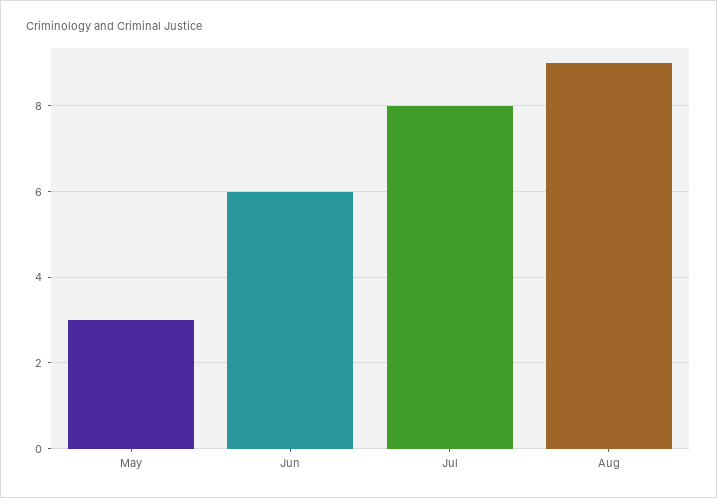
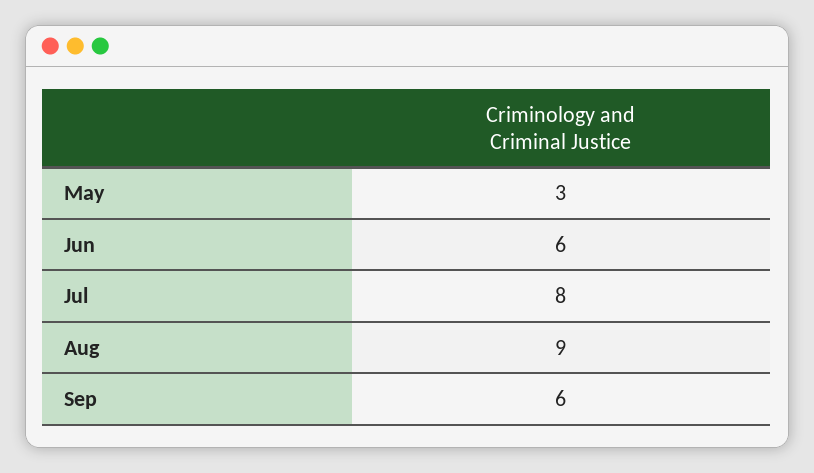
Sep: none -> 6

